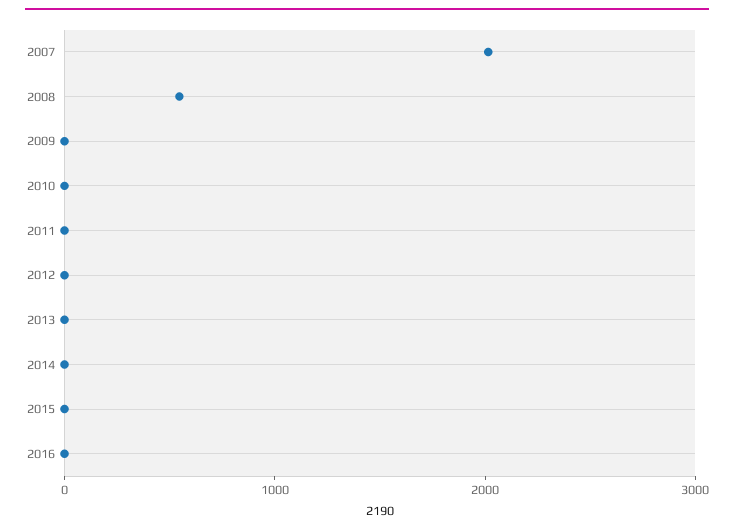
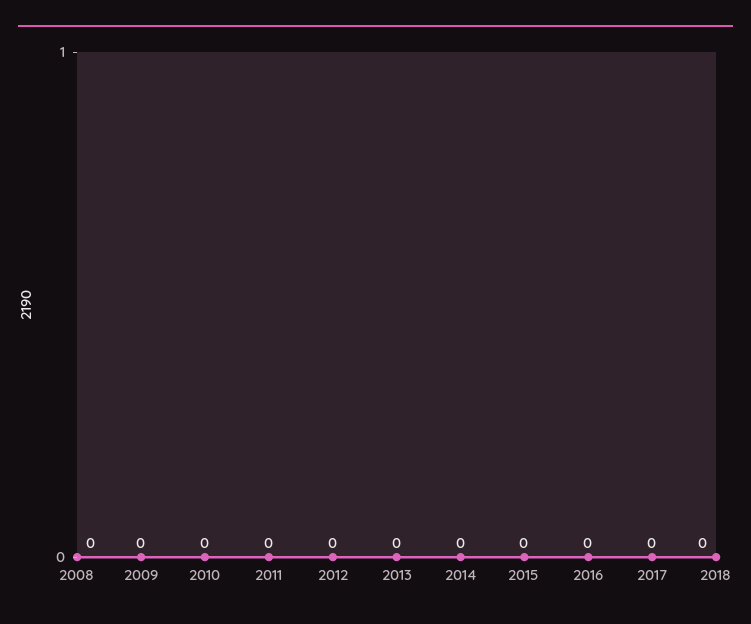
2007: 2000 -> none
2008: 600 -> 0
2017: none -> 0
2018: none -> 0

